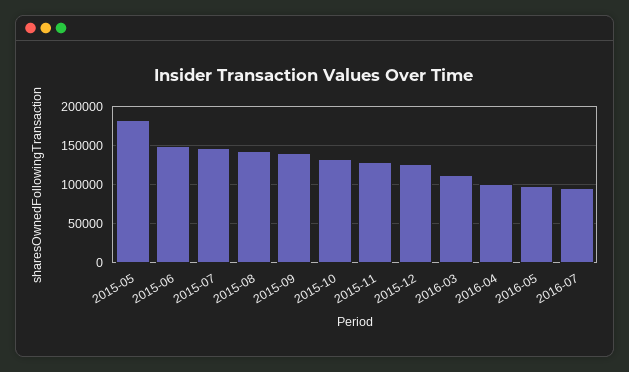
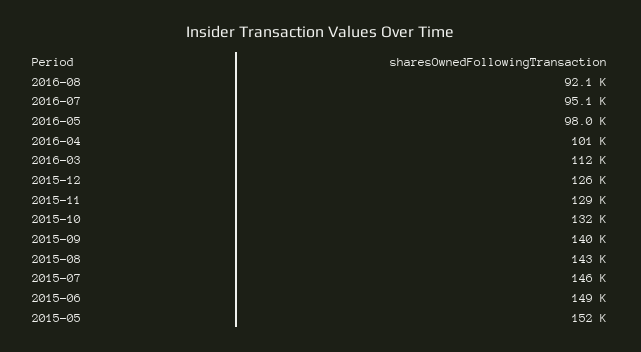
2015-05: 180000 -> 152000
2016-08: none -> 92100

